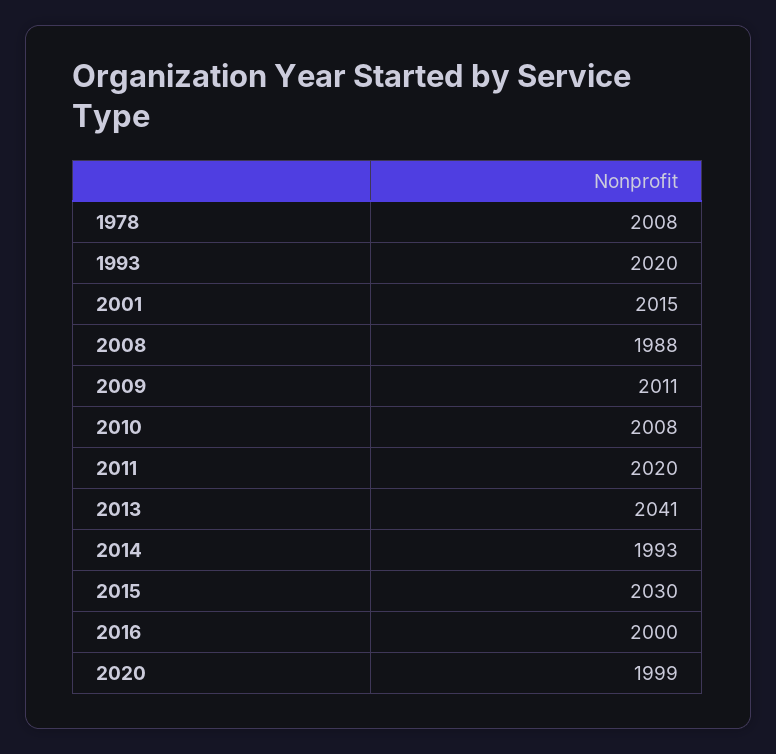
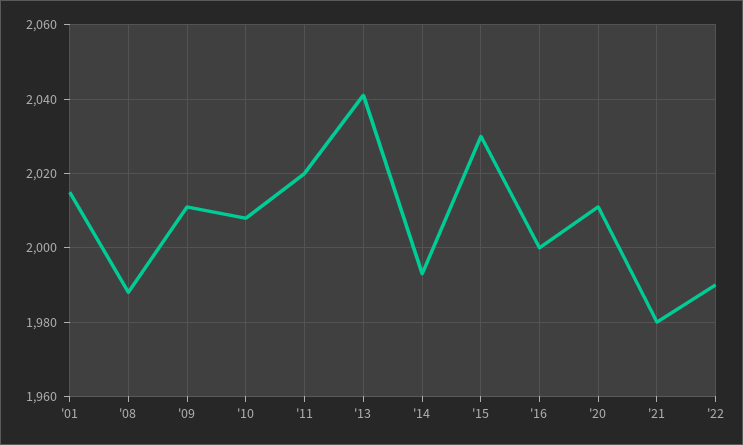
1978: 2008 -> none
1993: 2020 -> none
2020: 1999 -> 2010
'21: none -> 1980
'22: none -> 1990

